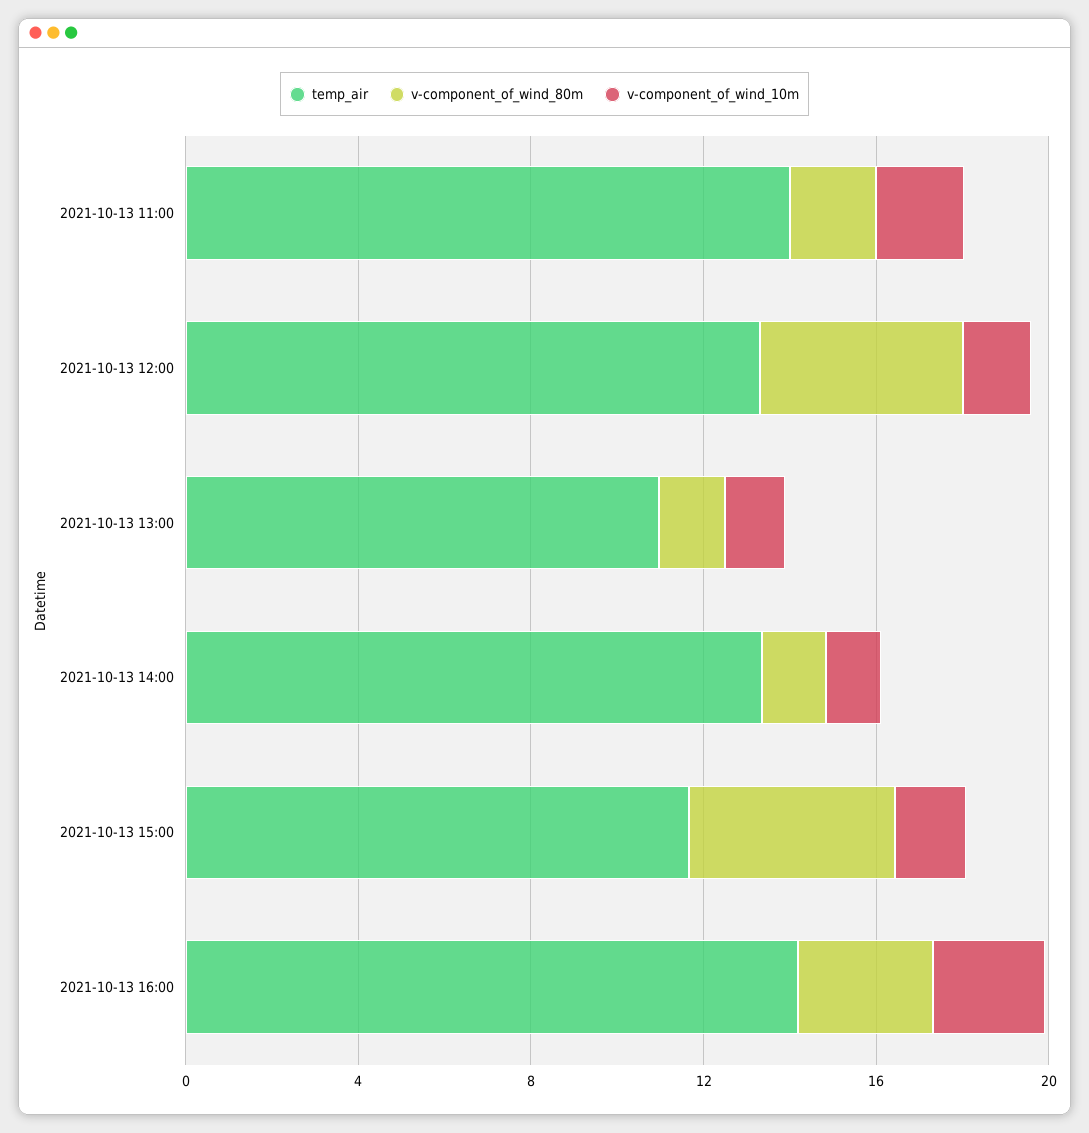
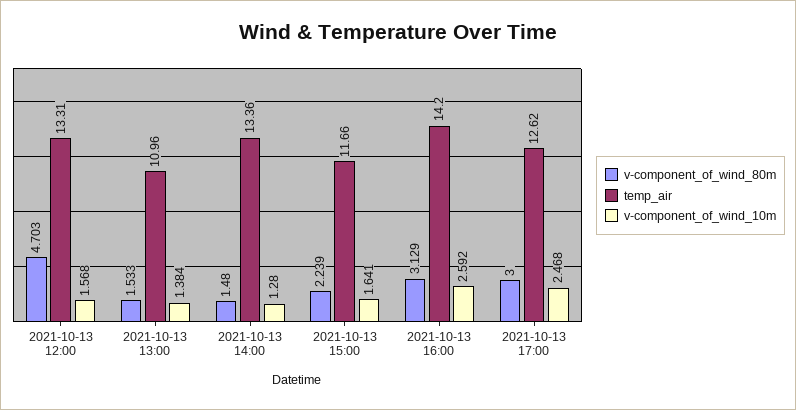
temp_air, 2021-10-13 11:00: 14 -> none
v-component_of_wind_80m, 2021-10-13 11:00: 2 -> none
v-component_of_wind_10m, 2021-10-13 11:00: 2 -> none
v-component_of_wind_80m, 2021-10-13 15:00: 5 -> 2.239
v-component_of_wind_80m, 2021-10-13 17:00: none -> 3
temp_air, 2021-10-13 17:00: none -> 12.62
v-component_of_wind_10m, 2021-10-13 17:00: none -> 2.468

